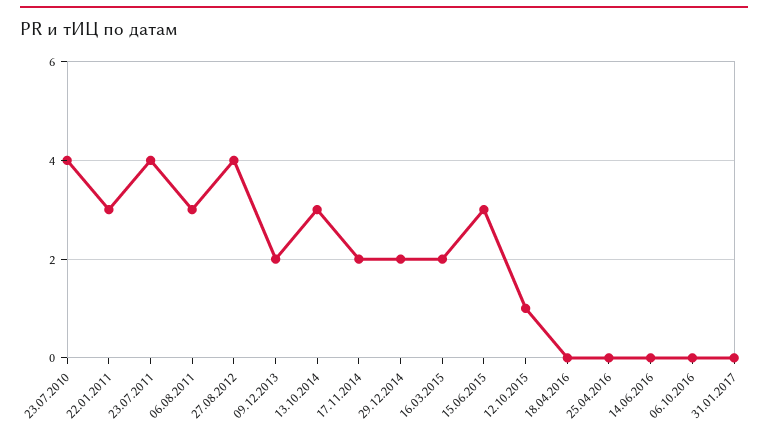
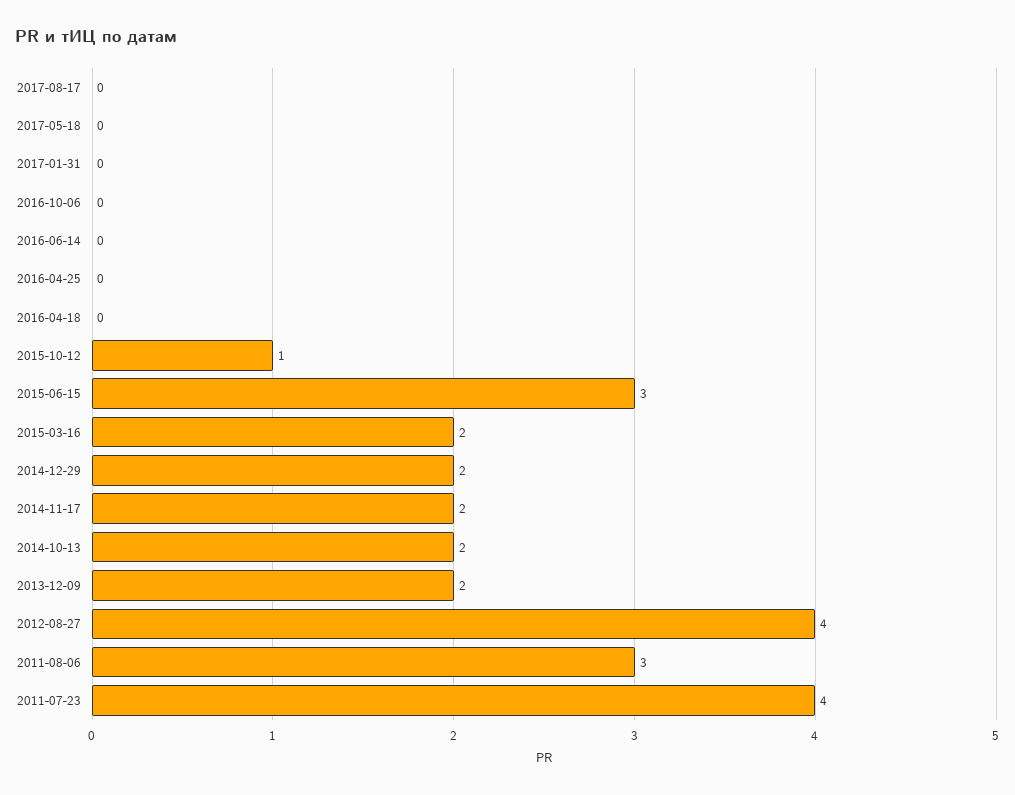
23.07.2010: 4 -> none
22.01.2011: 3 -> none
13.10.2014: 3 -> 2
2017-08-17: none -> 0
2017-05-18: none -> 0

